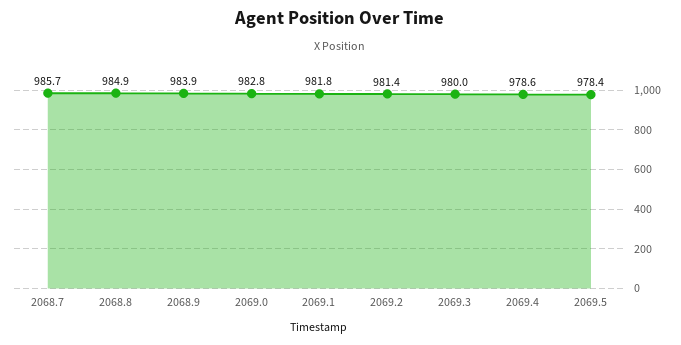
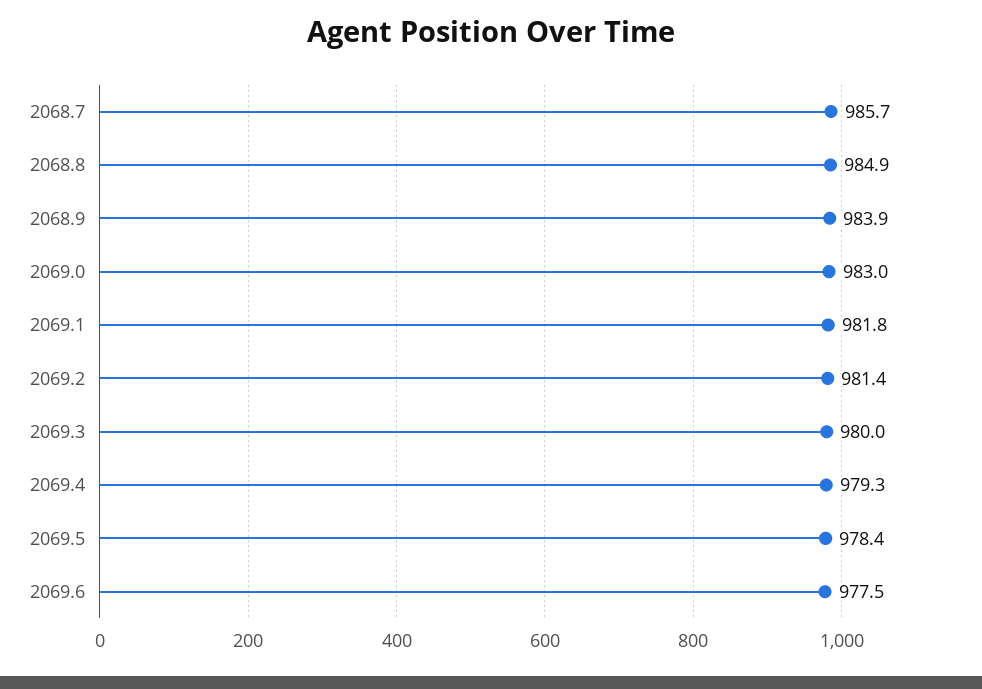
2069.0: 982.8 -> 983
2069.4: 978.6 -> 979.3
2069.6: none -> 977.5

